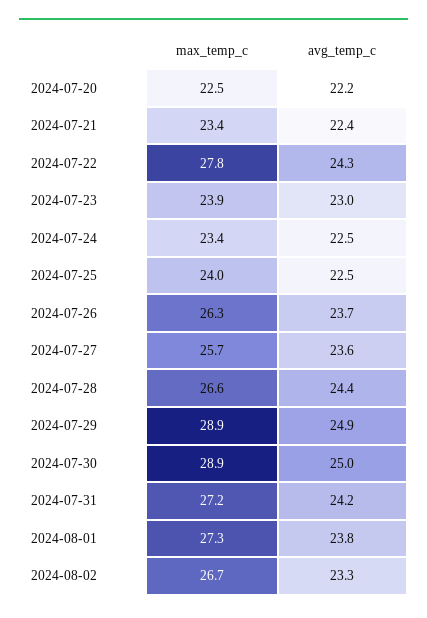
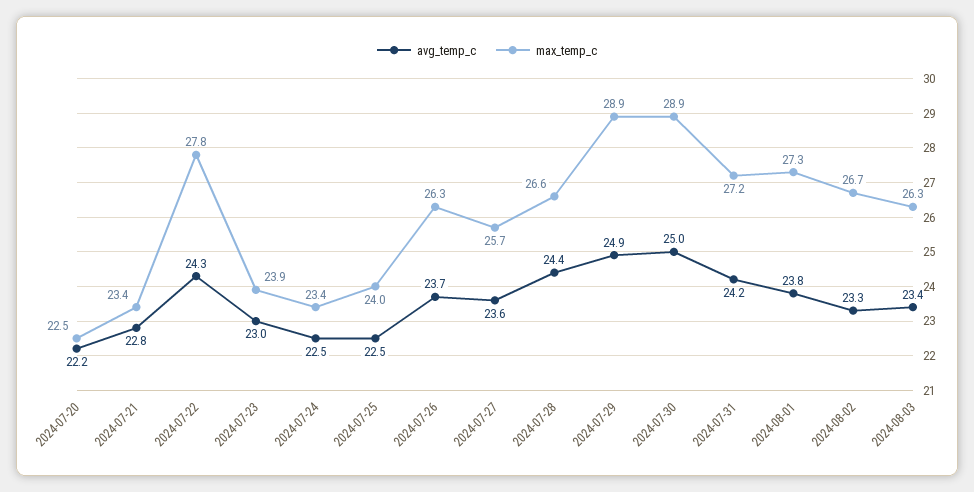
avg_temp_c, 2024-07-21: 22.4 -> 22.8
avg_temp_c, 2024-08-03: none -> 23.4
max_temp_c, 2024-08-03: none -> 26.3

